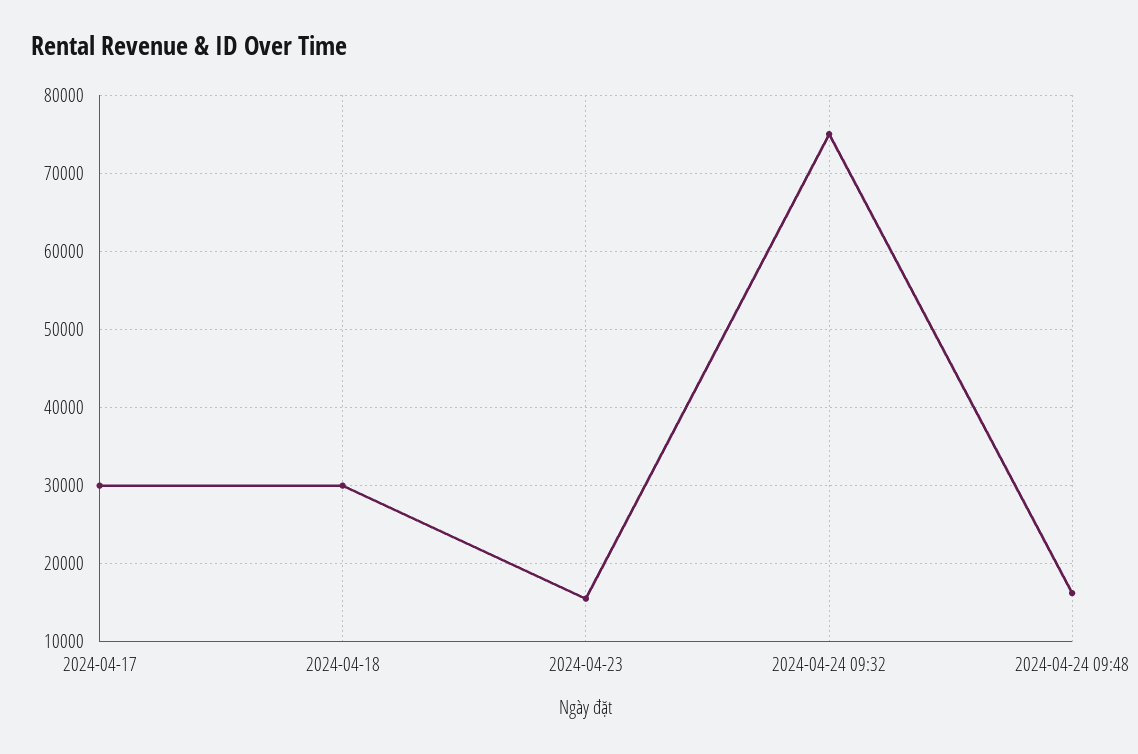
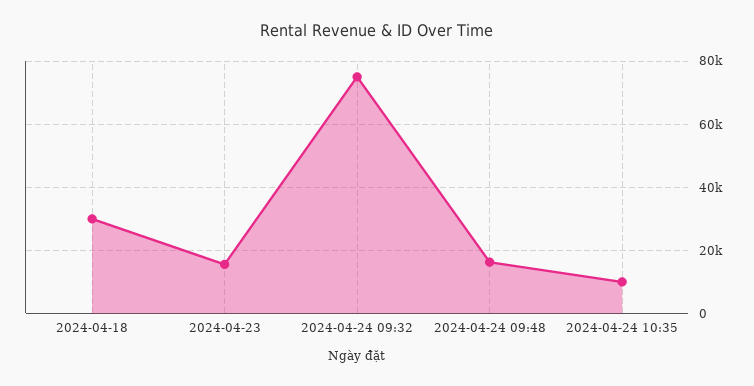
2024-04-17: 30000 -> none
2024-04-24 10:35: none -> 10000

